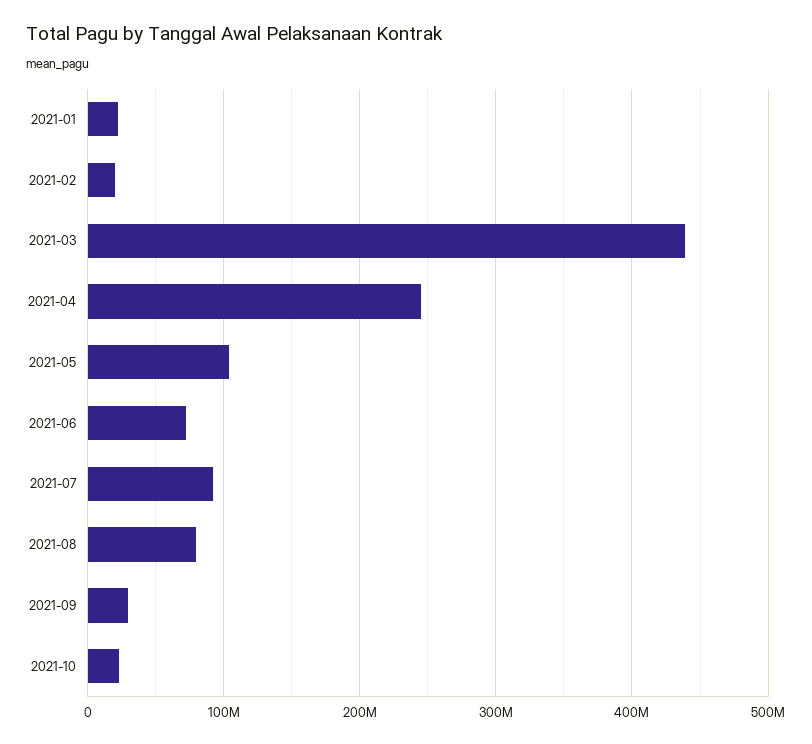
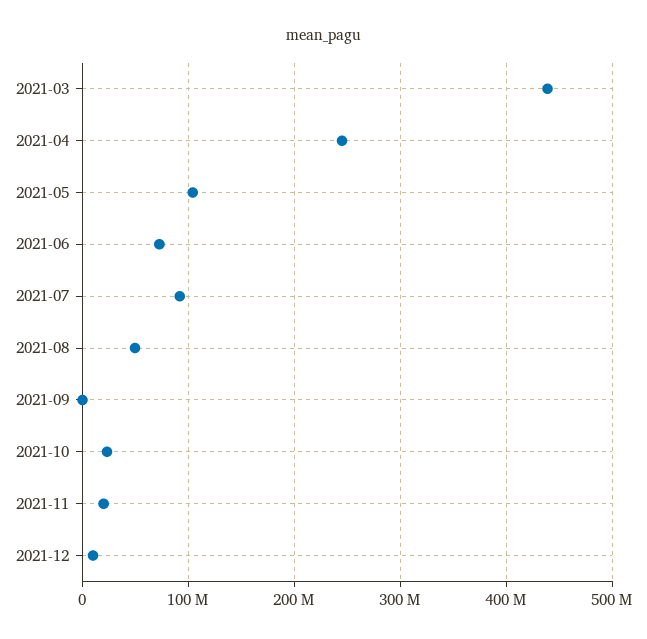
2021-01: 20000000 -> none
2021-02: 20000000 -> none
2021-08: 80000000 -> 50000000
2021-09: 30000000 -> 0
2021-11: none -> 20000000
2021-12: none -> 10000000

